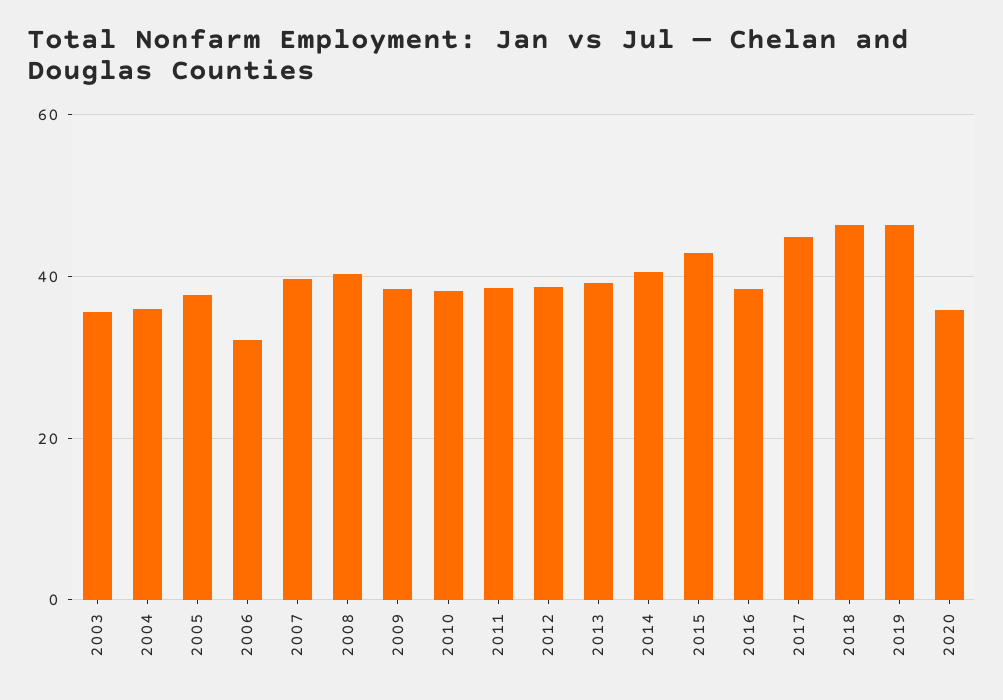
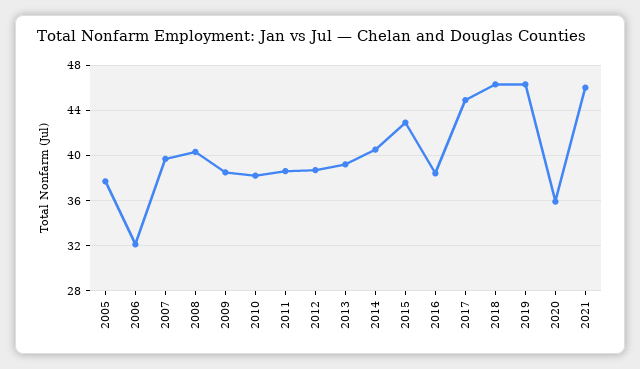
2003: 36 -> none
2004: 36 -> none
2021: none -> 46

